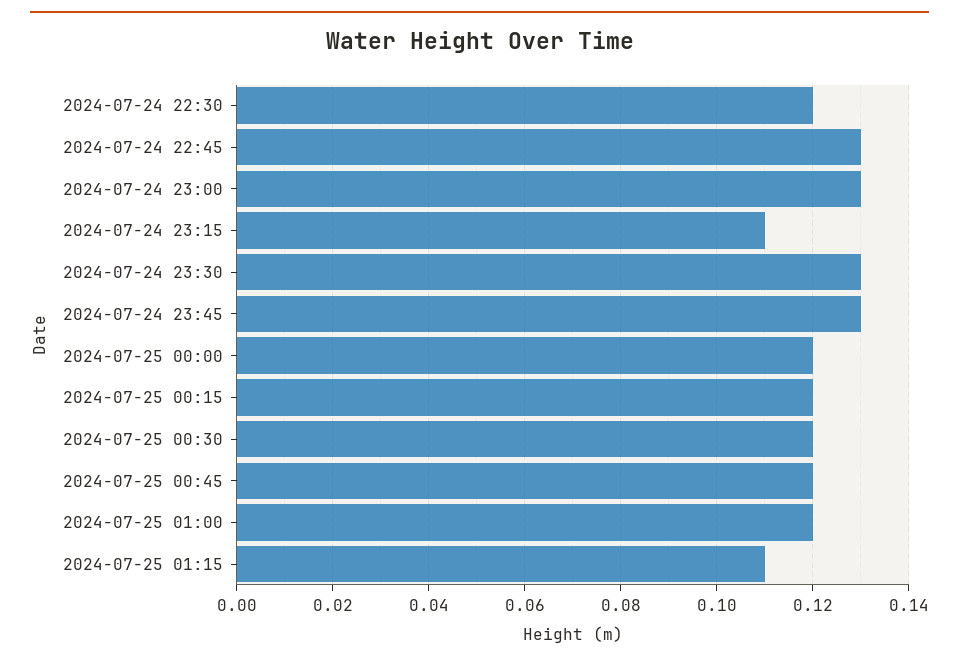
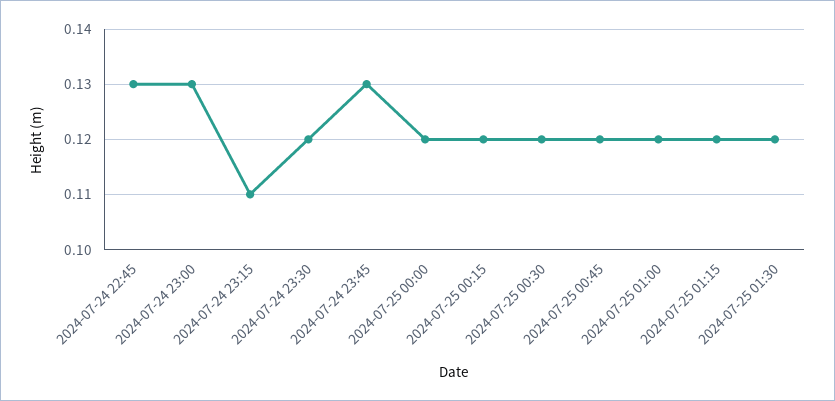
2024-07-24 22:30: 0.12 -> none
2024-07-24 23:30: 0.13 -> 0.12
2024-07-25 01:15: 0.11 -> 0.12
2024-07-25 01:30: none -> 0.12

